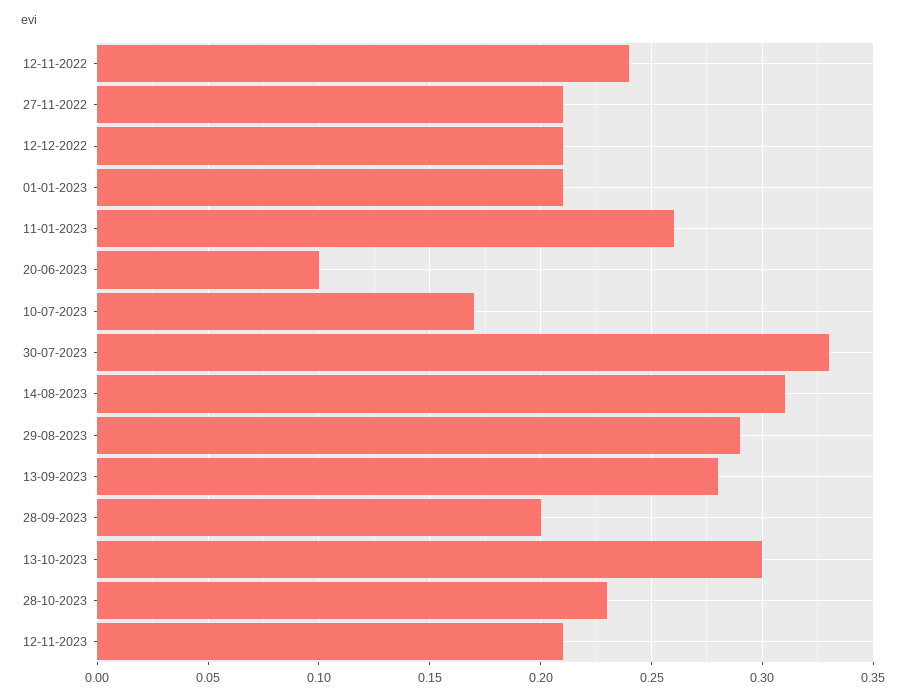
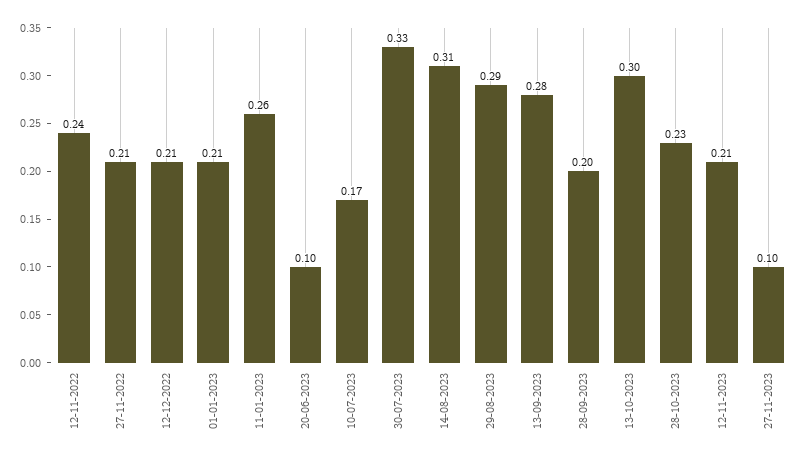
27-11-2023: none -> 0.1

